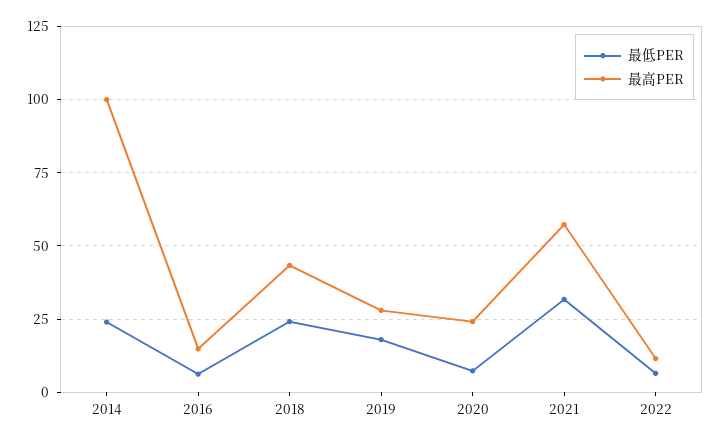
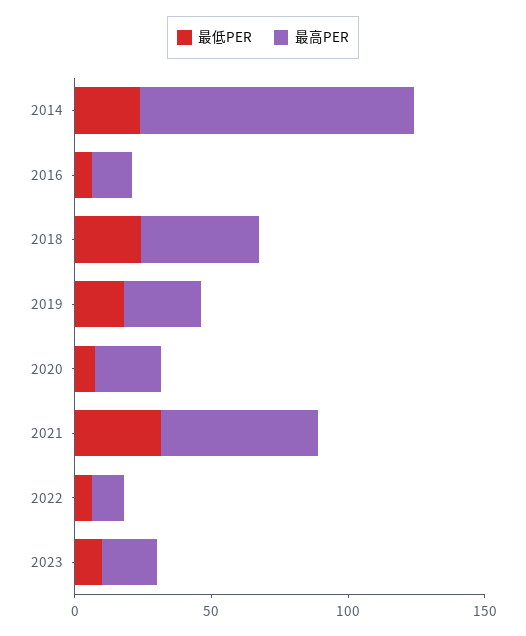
最低PER, 2023: none -> 10
最高PER, 2023: none -> 20

